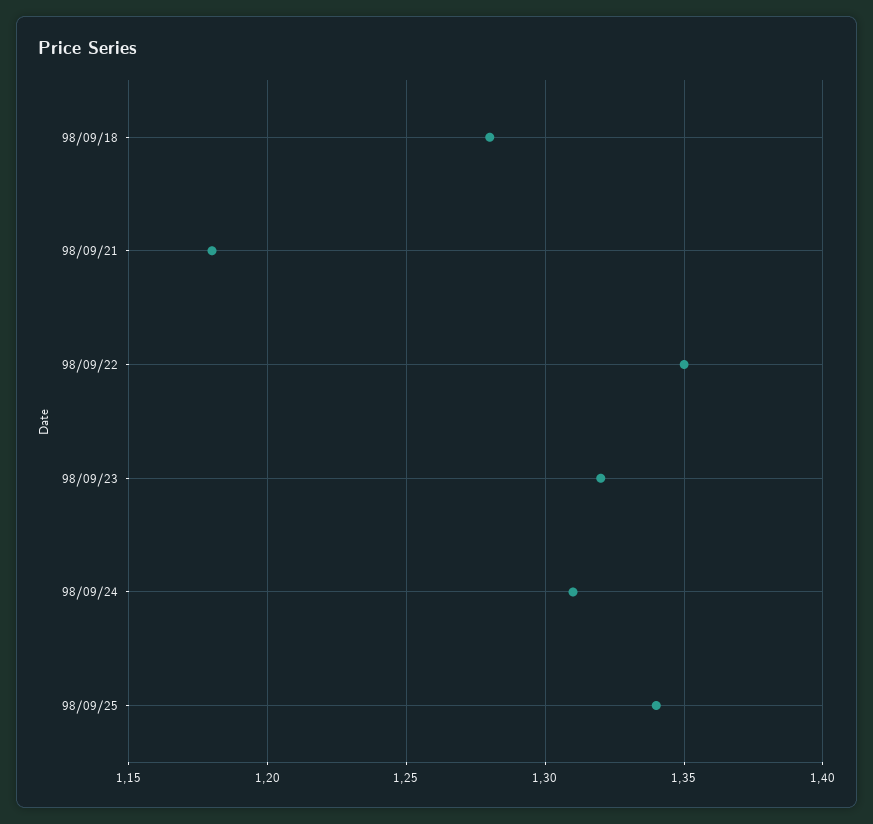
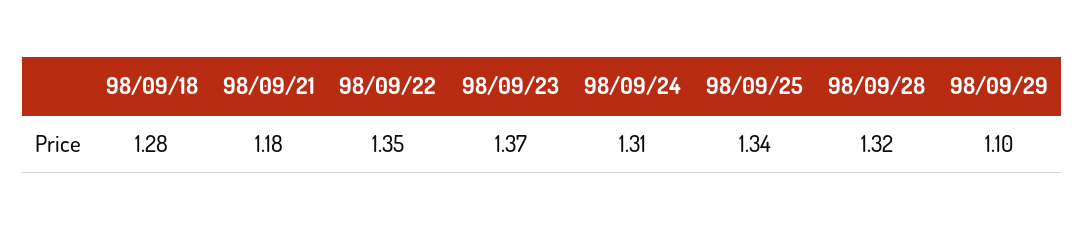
98/09/23: 1.32 -> 1.37
98/09/28: none -> 1.32
98/09/29: none -> 1.1

